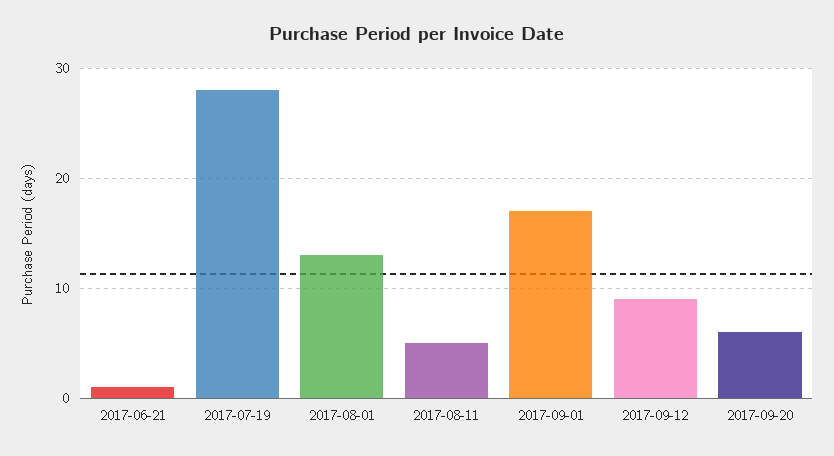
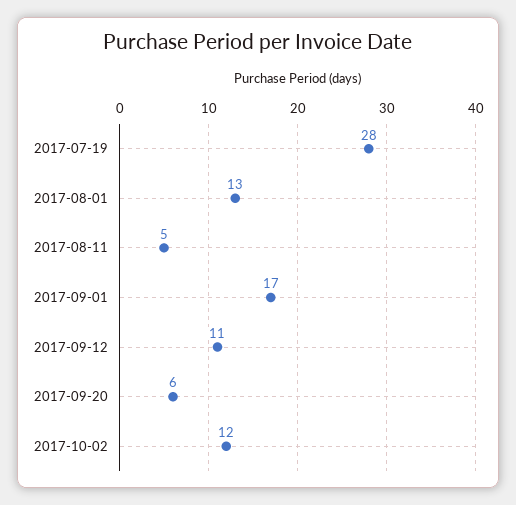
2017-06-21: 1 -> none
2017-09-12: 9 -> 11
2017-10-02: none -> 12

